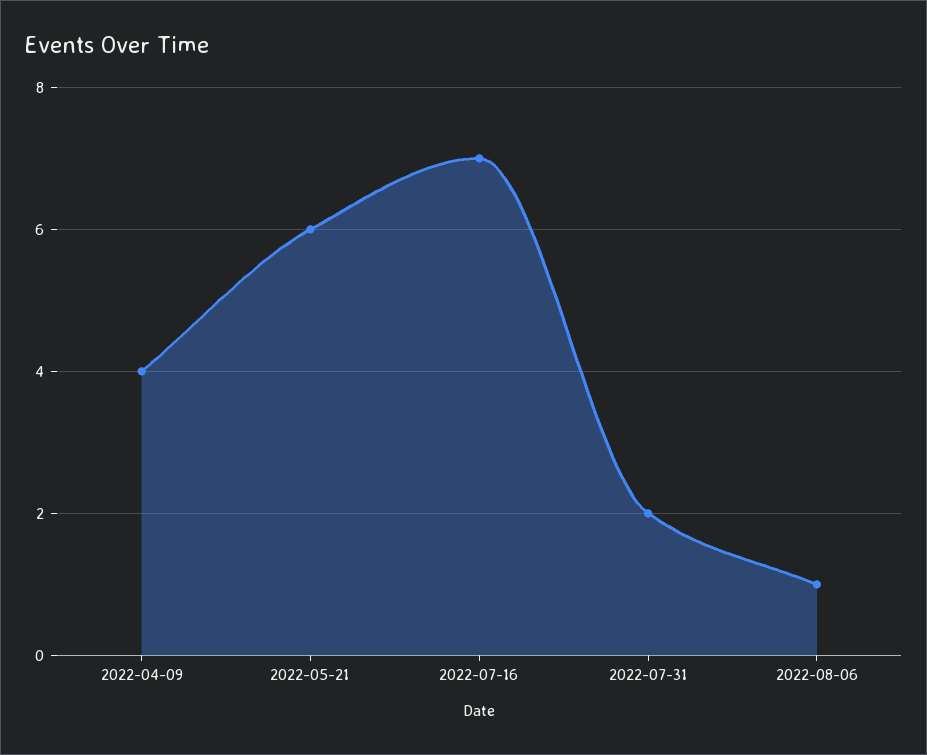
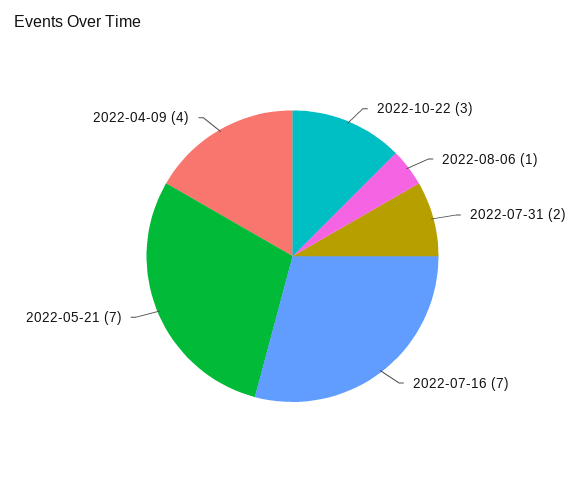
2022-05-21: 6 -> 7
2022-10-22: none -> 3

